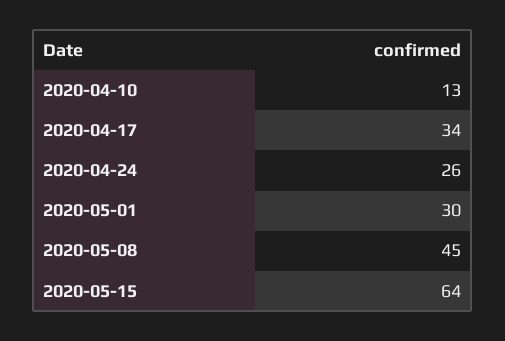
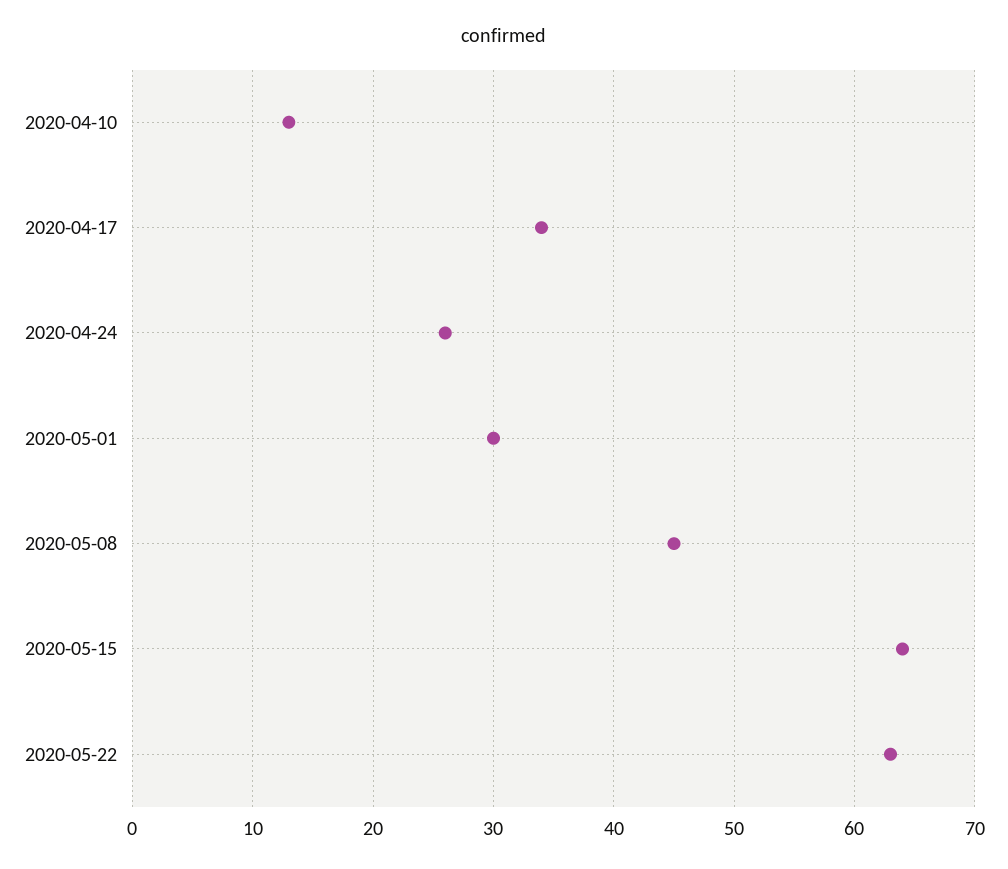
2020-05-22: none -> 63

